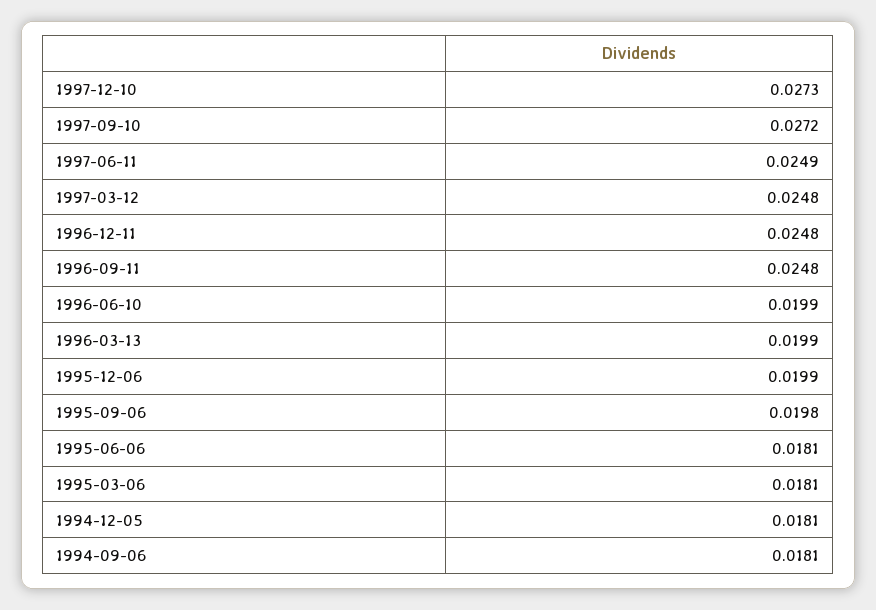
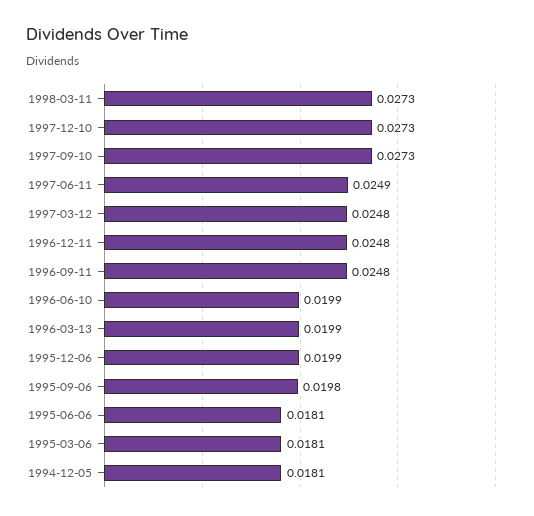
1997-09-10: 0.0272 -> 0.0273
1994-09-06: 0.0181 -> none
1998-03-11: none -> 0.0273

